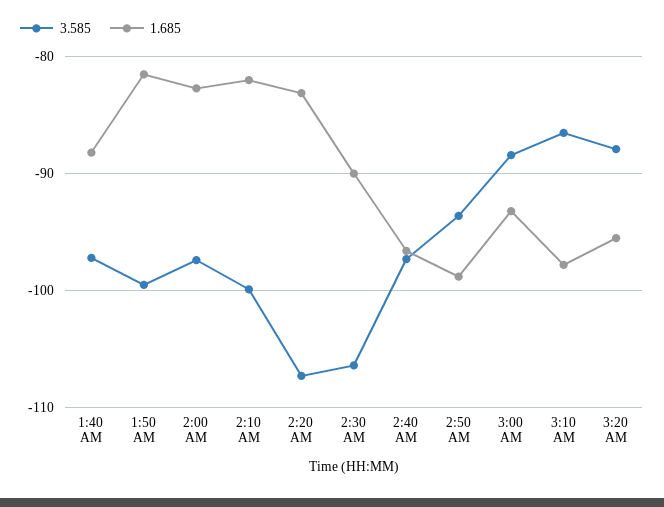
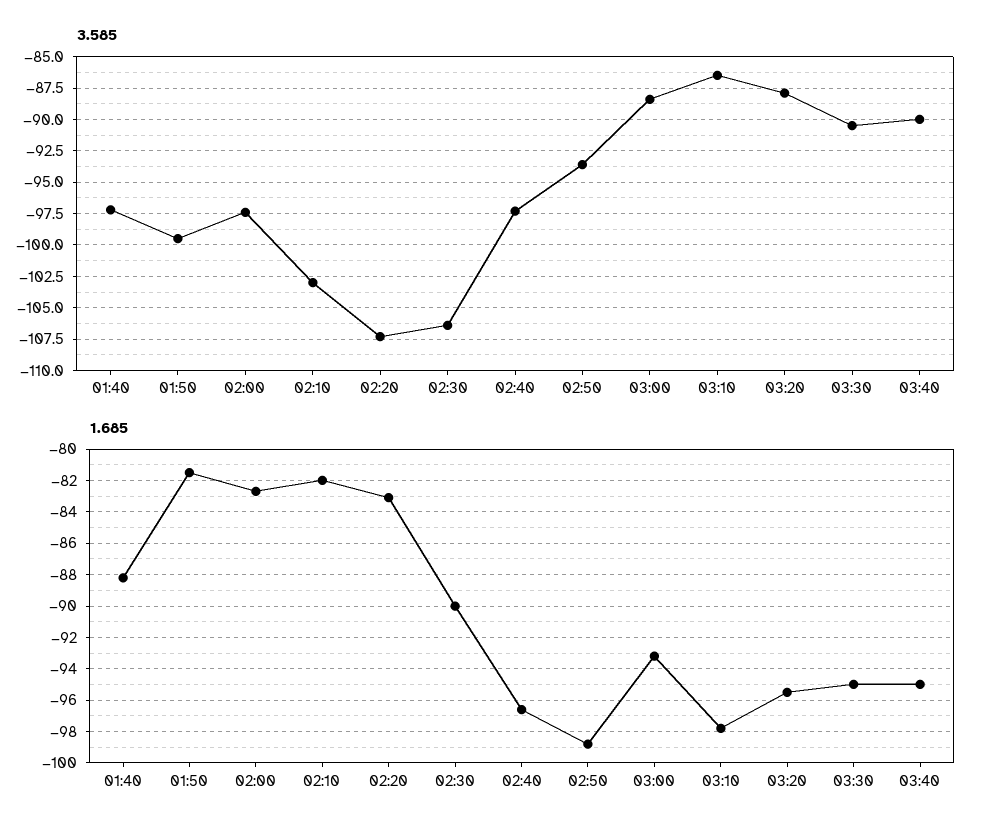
3.585, 2:10 AM: -100 -> -103
3.585, 03:30: none -> -90.5
3.585, 03:40: none -> -90
1.685, 03:30: none -> -95
1.685, 03:40: none -> -95

